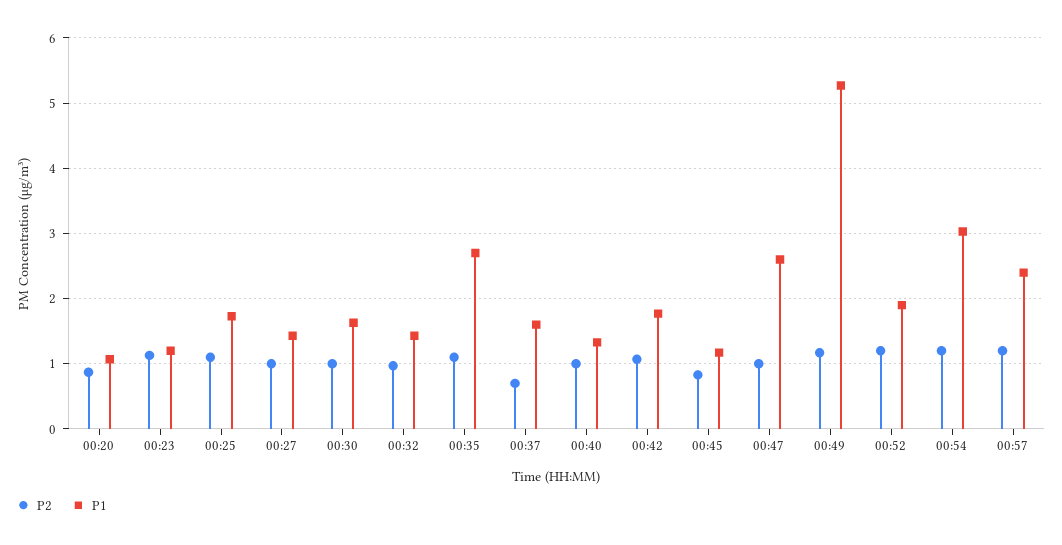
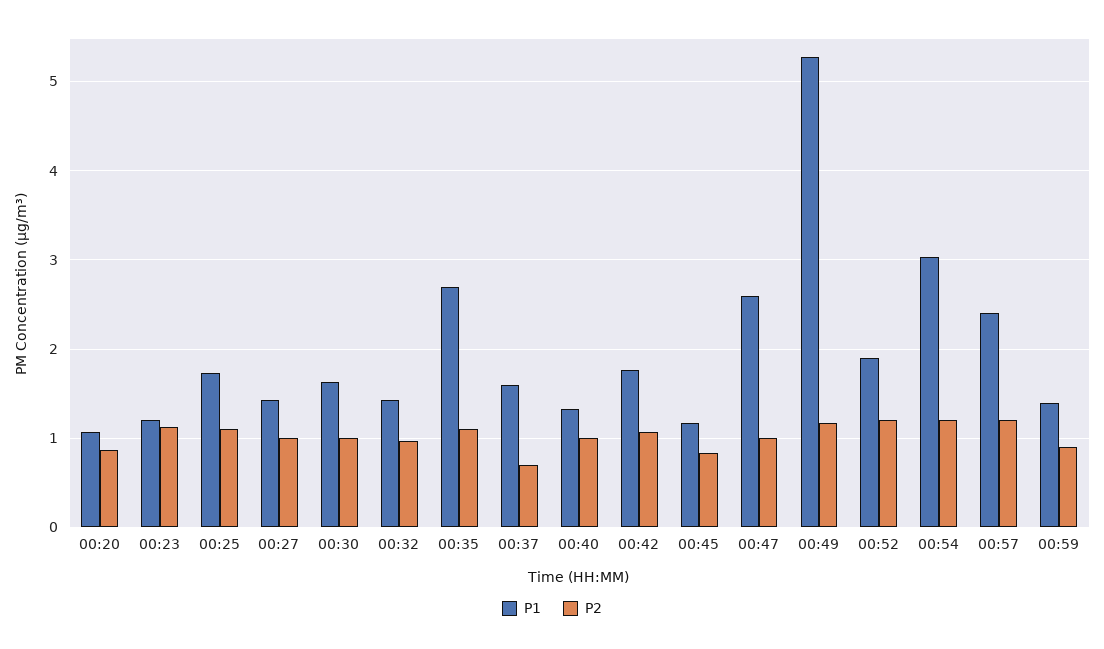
P1, 00:59: none -> 1.4
P2, 00:59: none -> 0.9

